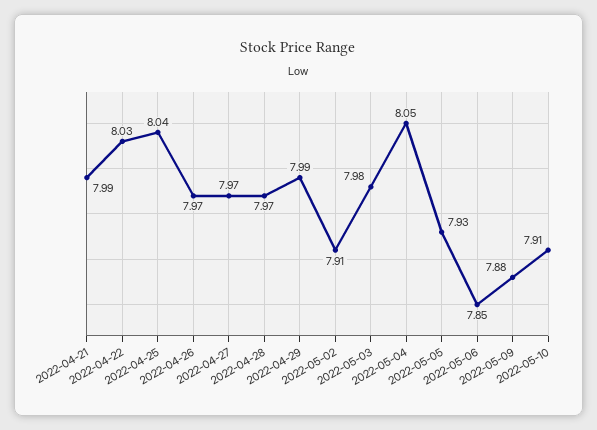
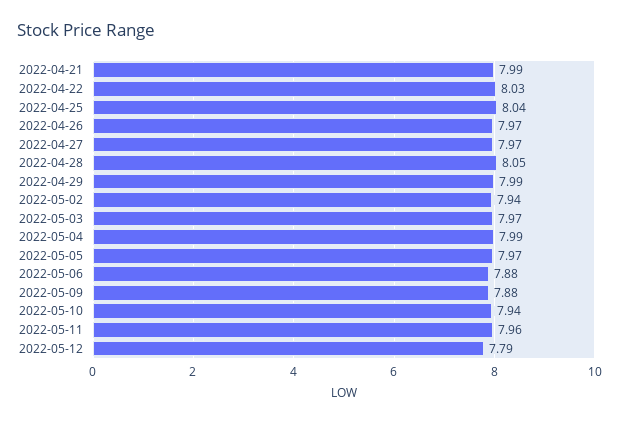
2022-04-28: 7.97 -> 8.05
2022-05-02: 7.91 -> 7.94
2022-05-03: 7.98 -> 7.97
2022-05-04: 8.05 -> 7.99
2022-05-05: 7.93 -> 7.97
2022-05-06: 7.85 -> 7.88
2022-05-10: 7.91 -> 7.94
2022-05-11: none -> 7.96
2022-05-12: none -> 7.79

